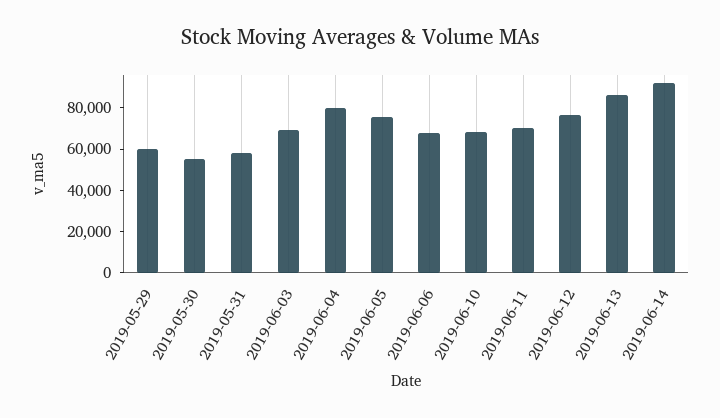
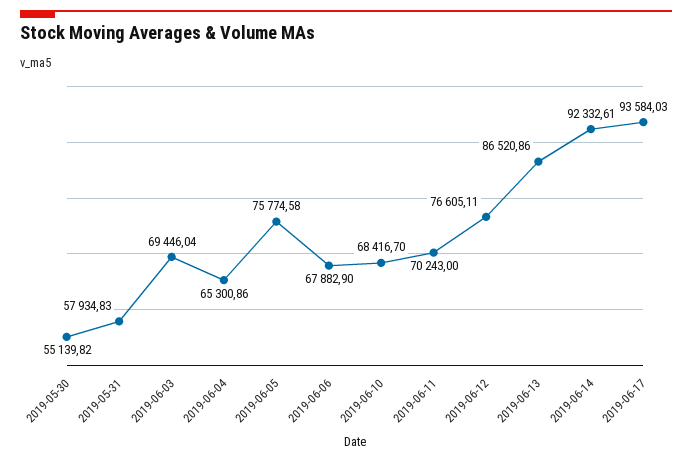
2019-05-29: 60000 -> none
2019-06-04: 80000 -> 65300.86
2019-06-17: none -> 93584.03

